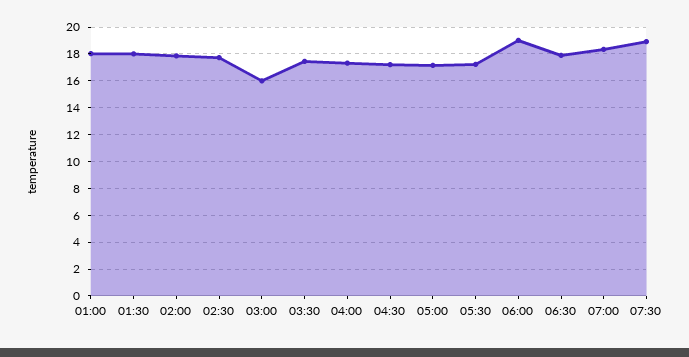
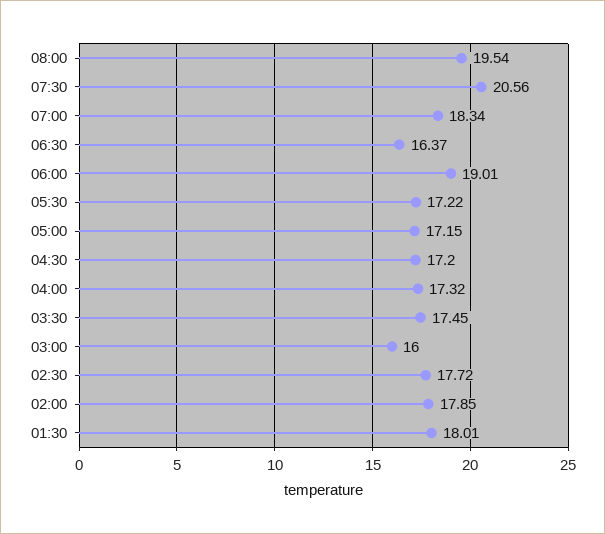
01:00: 18 -> none
06:30: 18 -> 16.37
07:30: 19 -> 20.56
08:00: none -> 19.54

